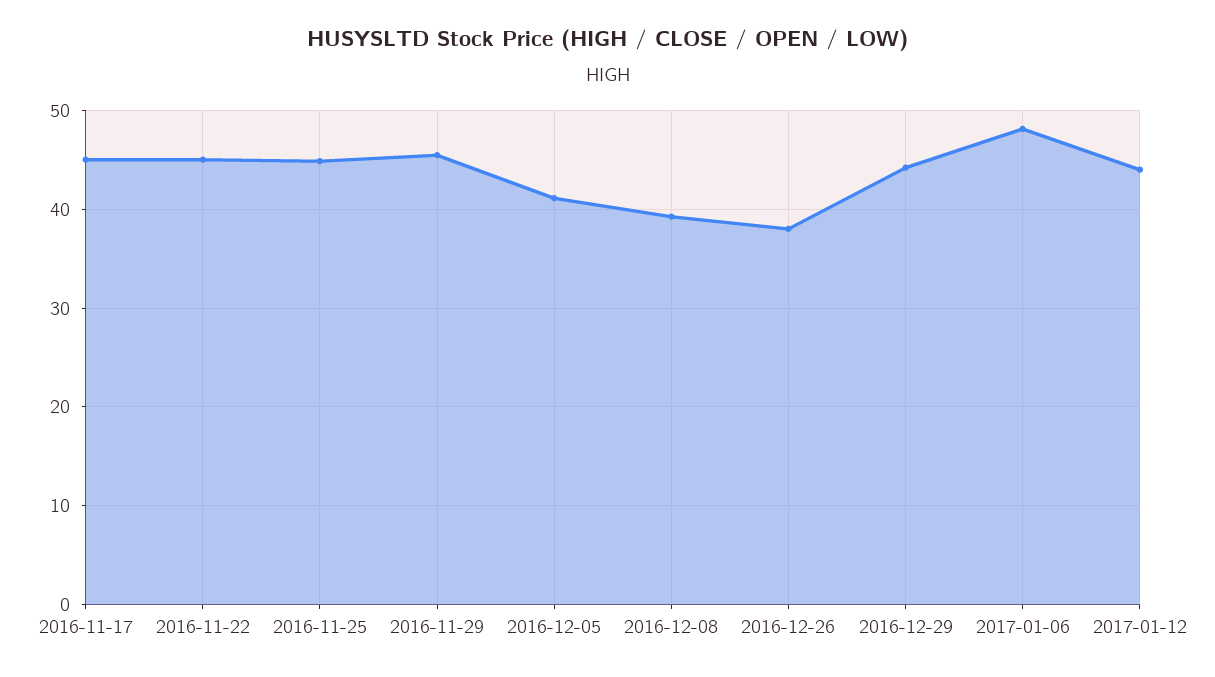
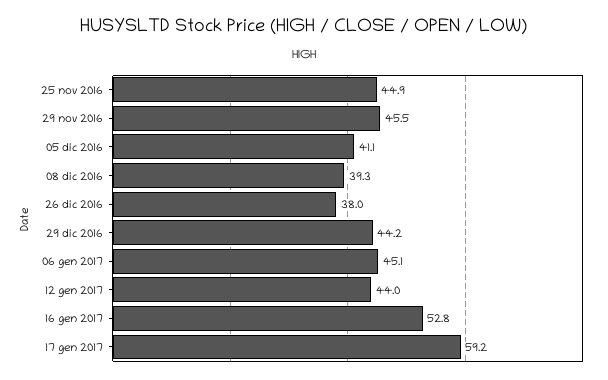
2016-11-17: 45 -> none
2016-11-22: 45 -> none
2017-01-06: 48 -> 45.1
16 gen 2017: none -> 52.8
17 gen 2017: none -> 59.2

